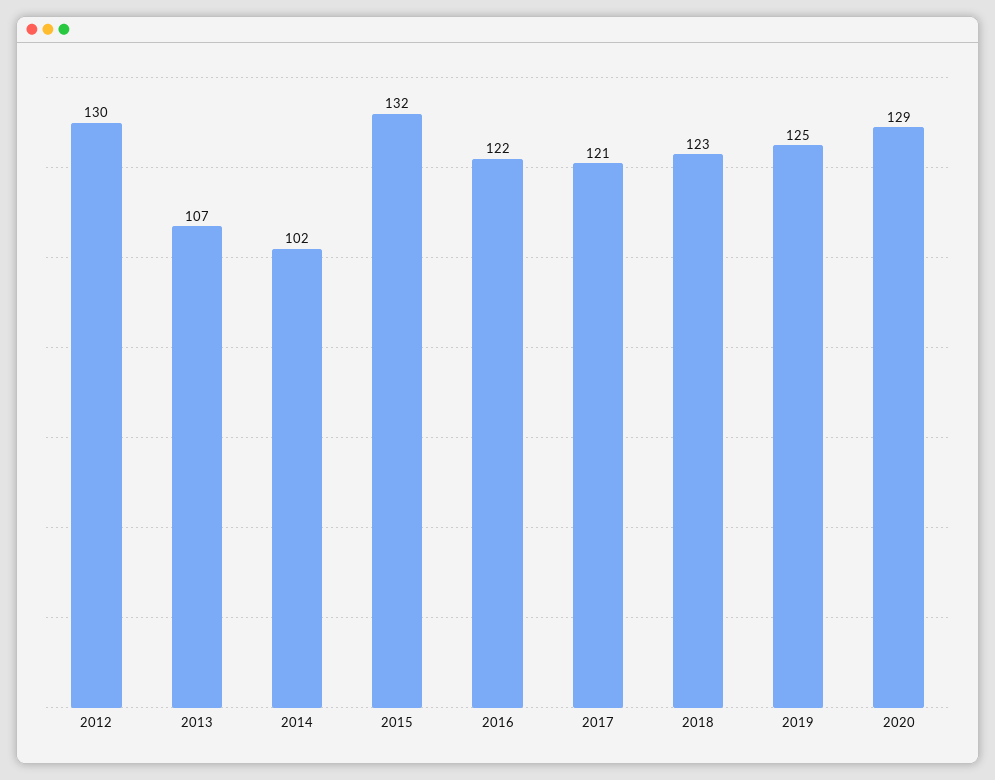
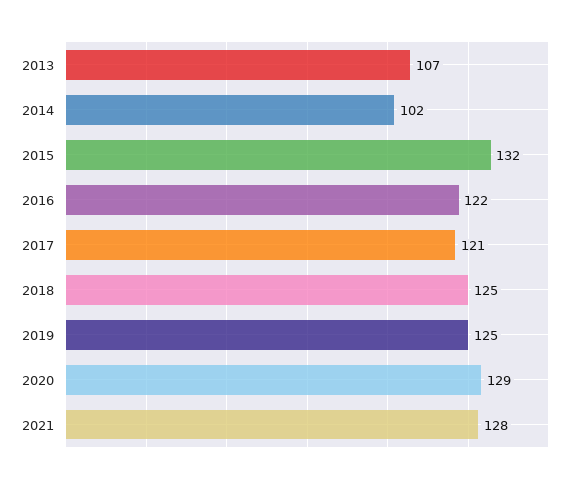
2012: 130 -> none
2018: 123 -> 125
2021: none -> 128

